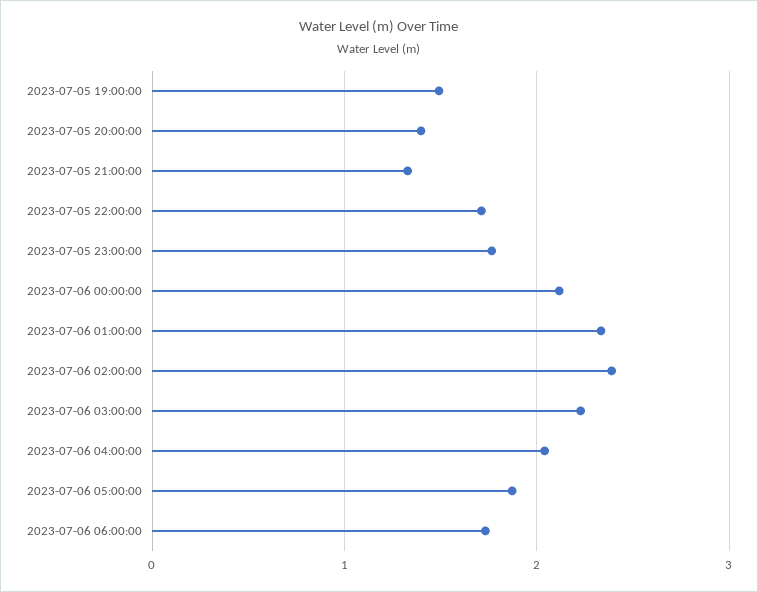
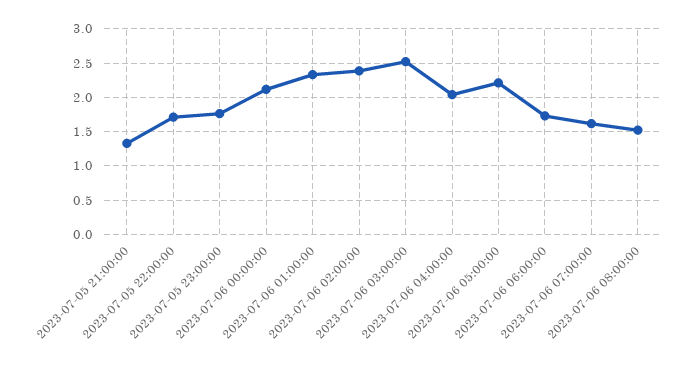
2023-07-05 19:00:00: 1.5 -> none
2023-07-05 20:00:00: 1.4 -> none
2023-07-06 03:00:00: 2.2 -> 2.5
2023-07-06 05:00:00: 1.9 -> 2.2
2023-07-06 07:00:00: none -> 1.6
2023-07-06 08:00:00: none -> 1.5

